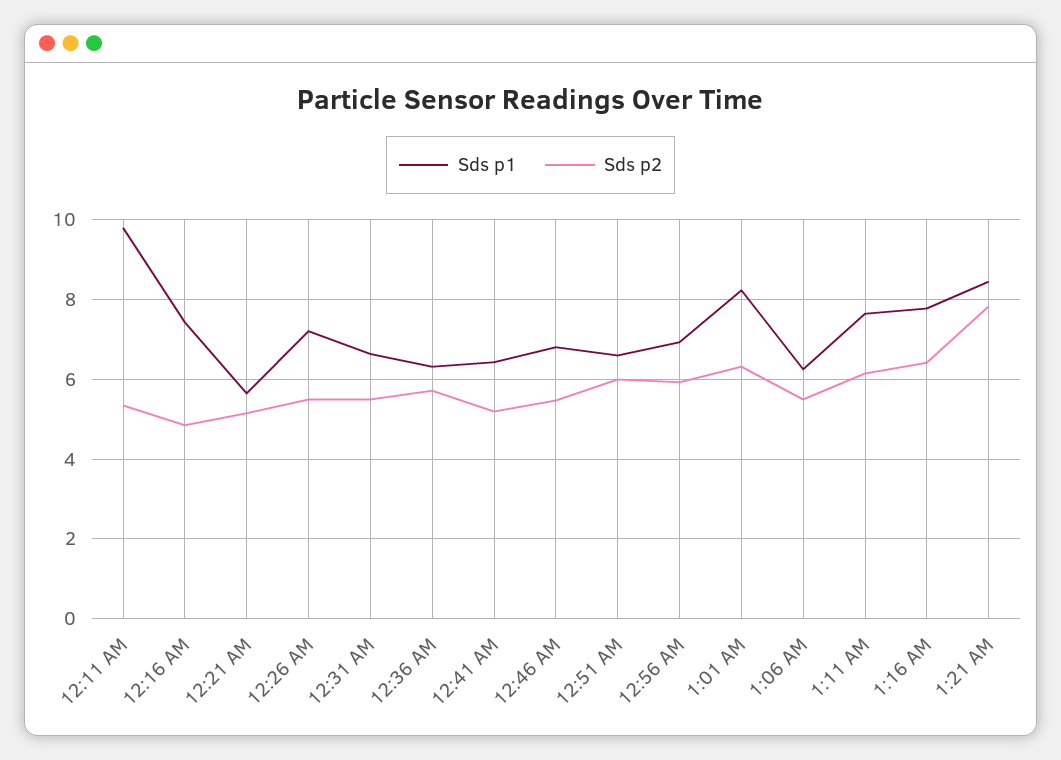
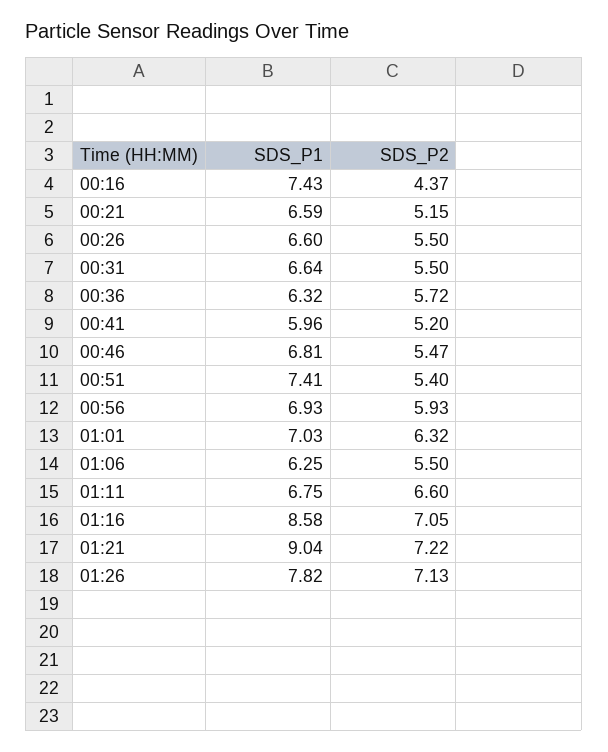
Sds p1, 12:11 AM: 9.8 -> none
Sds p2, 12:11 AM: 5.4 -> none
Sds p2, 12:16 AM: 4.8 -> 4.37
Sds p1, 12:21 AM: 5.6 -> 6.59
Sds p1, 12:26 AM: 7.2 -> 6.6
Sds p1, 12:41 AM: 6.4 -> 5.96
Sds p1, 12:51 AM: 6.6 -> 7.41
Sds p2, 12:51 AM: 6 -> 5.4
Sds p1, 1:01 AM: 8.2 -> 7.03
Sds p1, 1:11 AM: 7.6 -> 6.75
Sds p2, 1:11 AM: 6.2 -> 6.6
Sds p1, 1:16 AM: 7.8 -> 8.58
Sds p2, 1:16 AM: 6.4 -> 7.05
Sds p1, 1:21 AM: 8.4 -> 9.04
Sds p2, 1:21 AM: 7.8 -> 7.22
Sds p1, 01:26: none -> 7.82
Sds p2, 01:26: none -> 7.13

